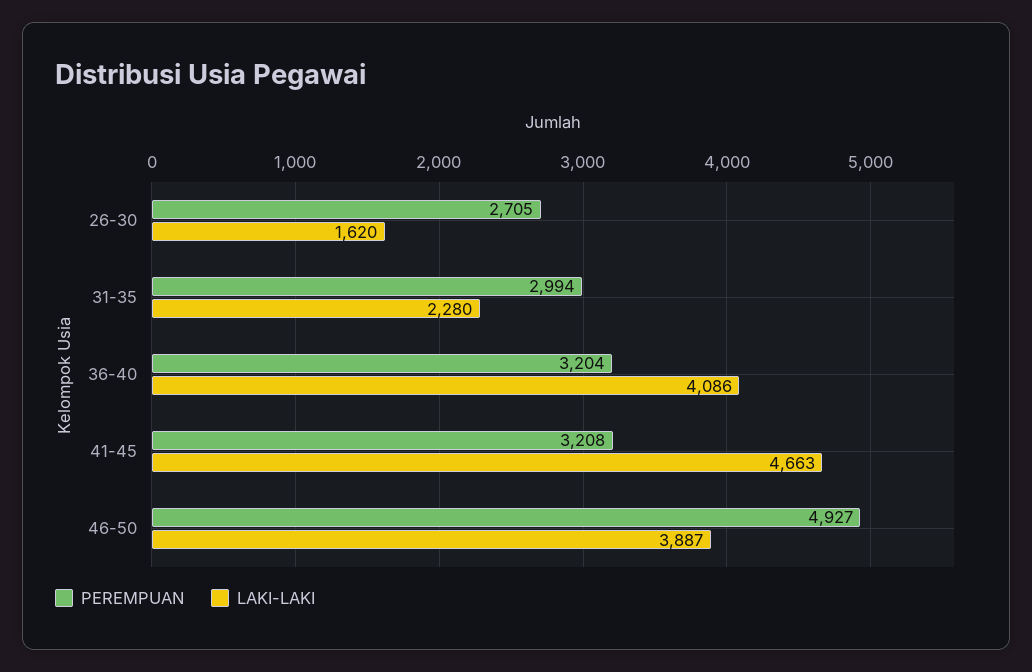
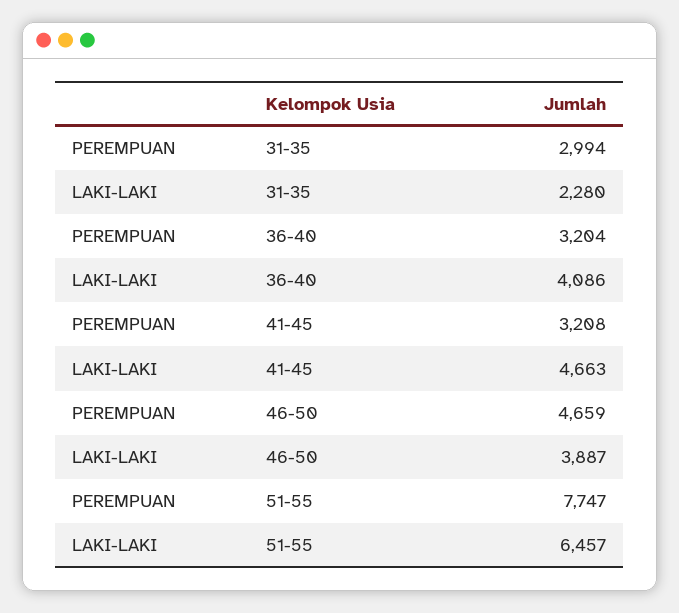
PEREMPUAN, 26-30: 2705 -> none
LAKI-LAKI, 26-30: 1620 -> none
PEREMPUAN, 46-50: 4927 -> 4659
PEREMPUAN, 51-55: none -> 7747
LAKI-LAKI, 51-55: none -> 6457

